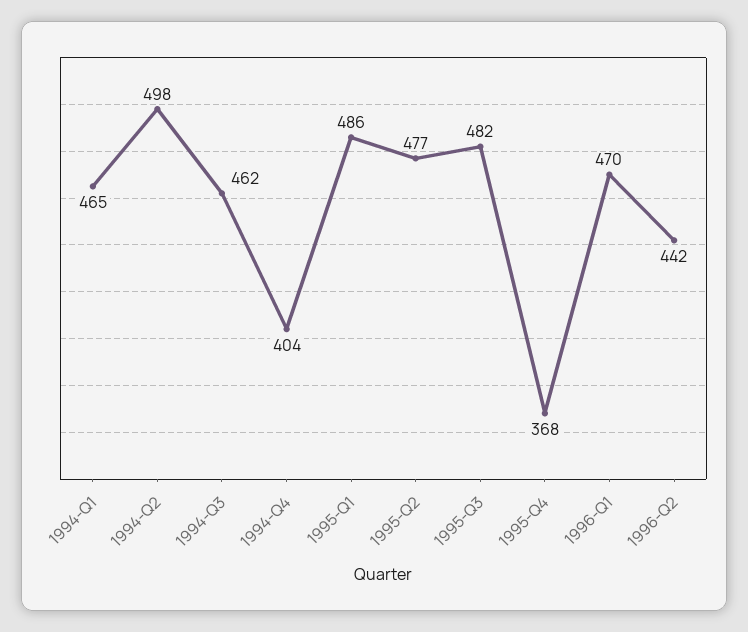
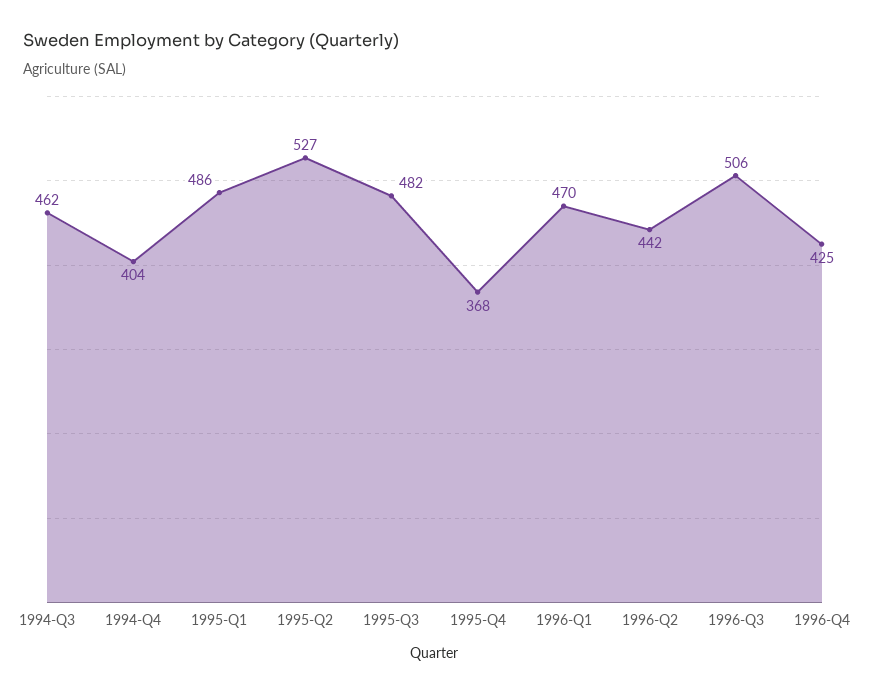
1994-Q1: 465 -> none
1994-Q2: 498 -> none
1995-Q2: 477 -> 527
1996-Q3: none -> 506
1996-Q4: none -> 425

